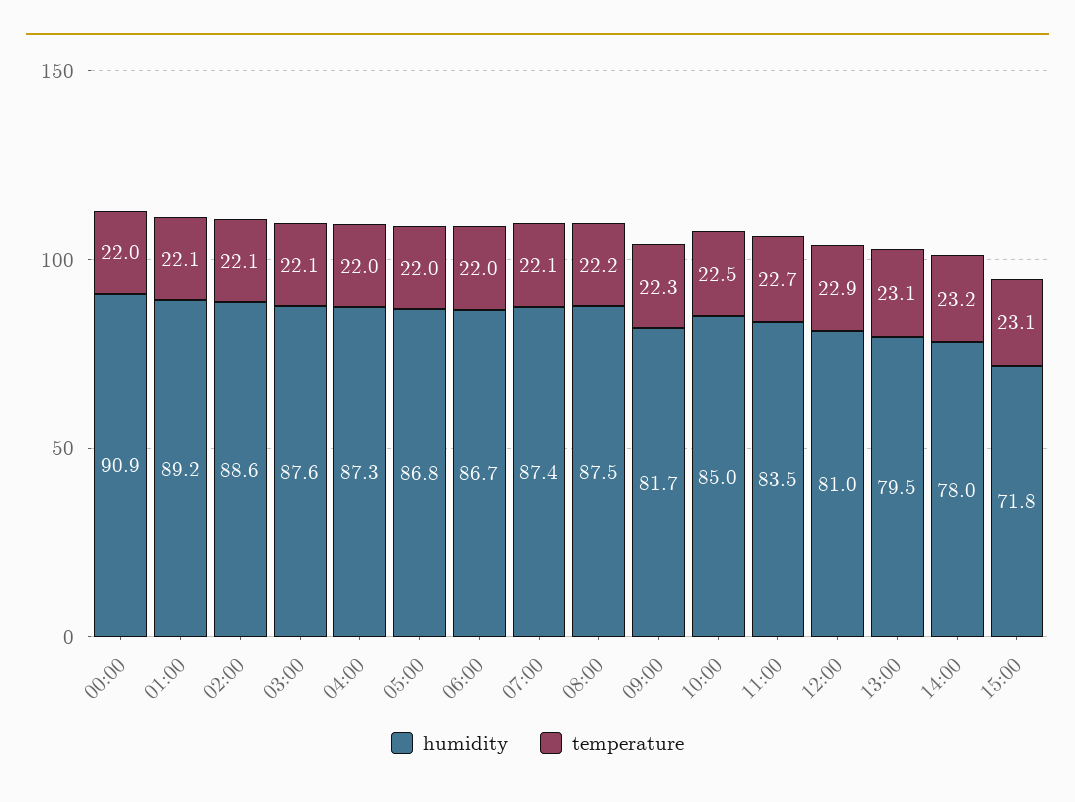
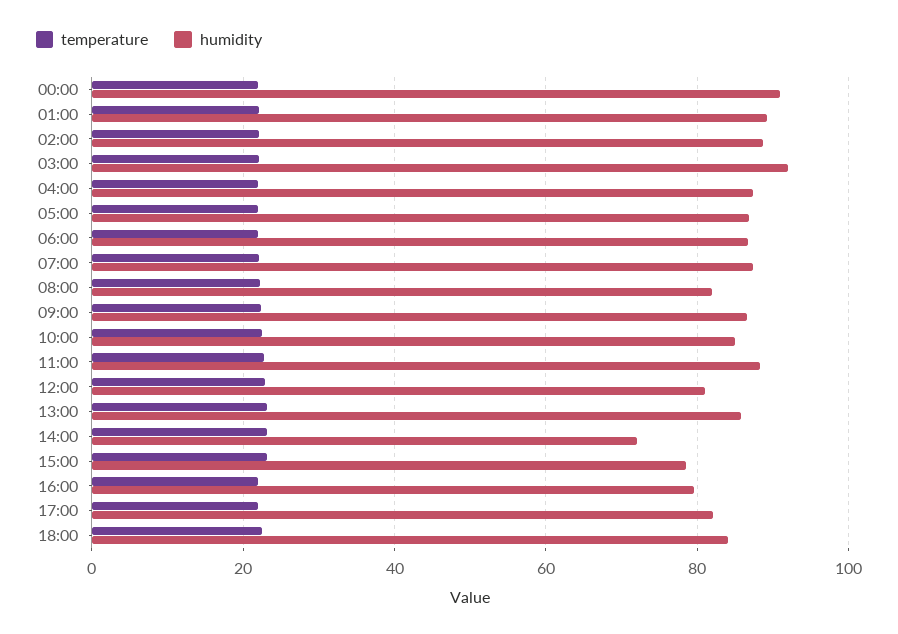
humidity, 03:00: 87.6 -> 92
humidity, 08:00: 87.5 -> 82
humidity, 09:00: 81.7 -> 86
humidity, 11:00: 83.5 -> 88
humidity, 13:00: 79.5 -> 86
humidity, 14:00: 78 -> 72
humidity, 15:00: 71.8 -> 78
temperature, 16:00: none -> 22
humidity, 16:00: none -> 80
temperature, 17:00: none -> 22
humidity, 17:00: none -> 82
temperature, 18:00: none -> 22
humidity, 18:00: none -> 84

